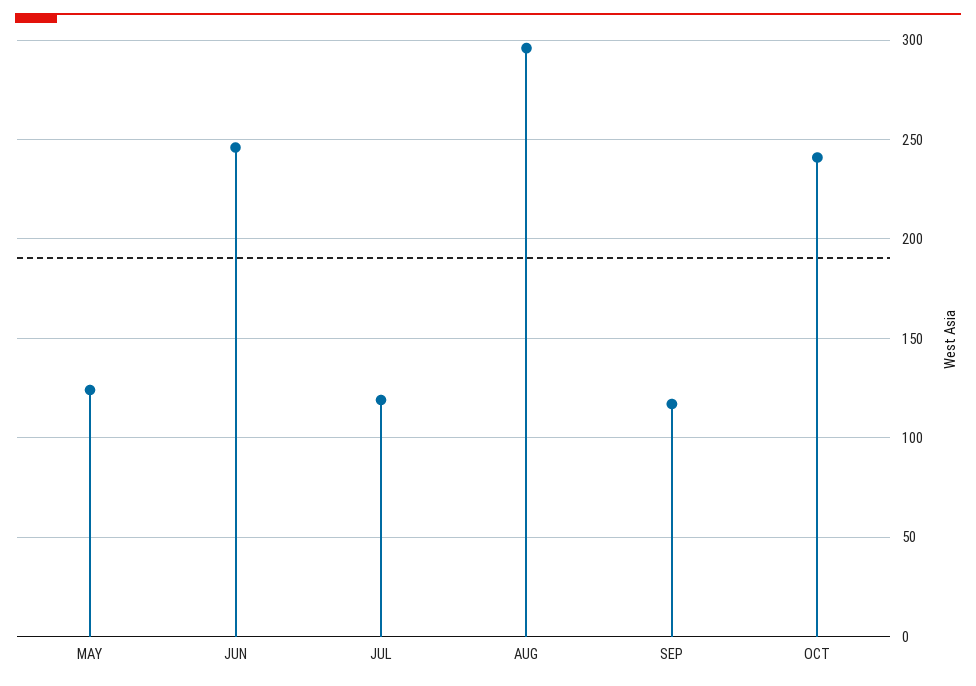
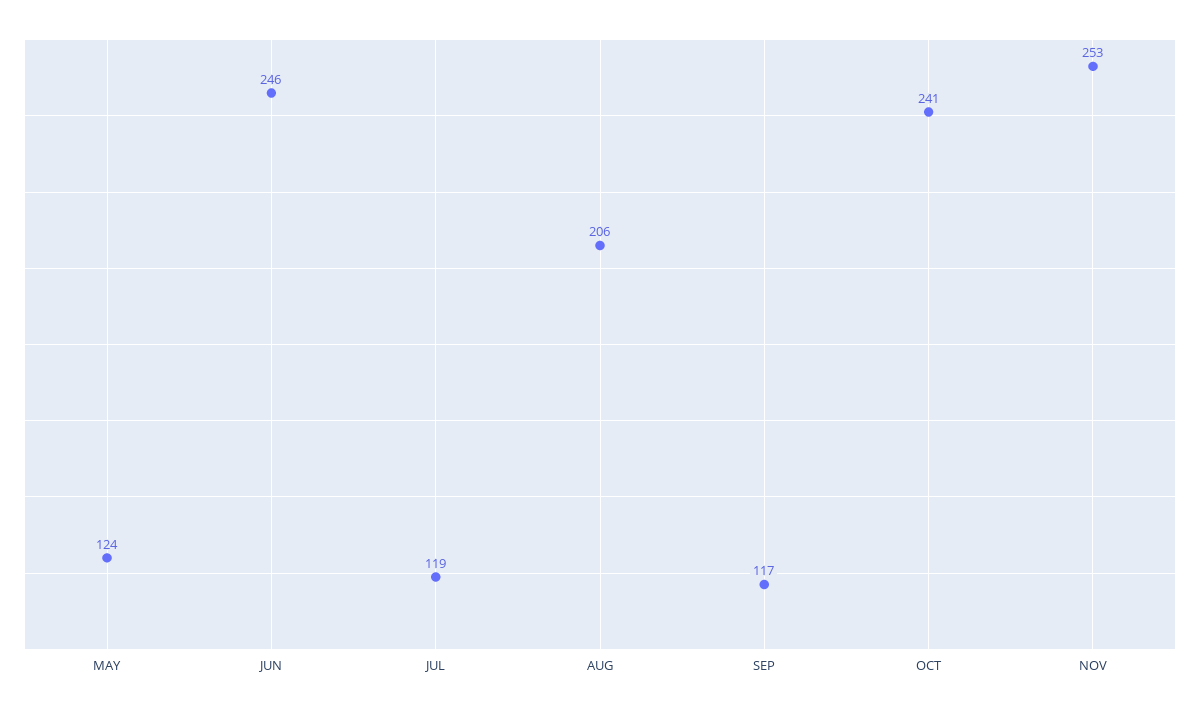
AUG: 295 -> 206
NOV: none -> 253

